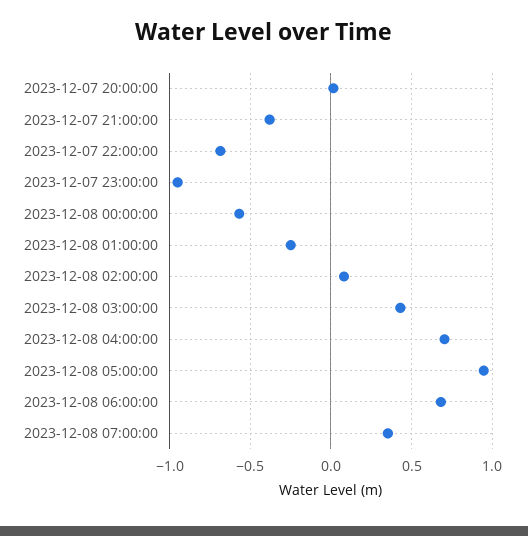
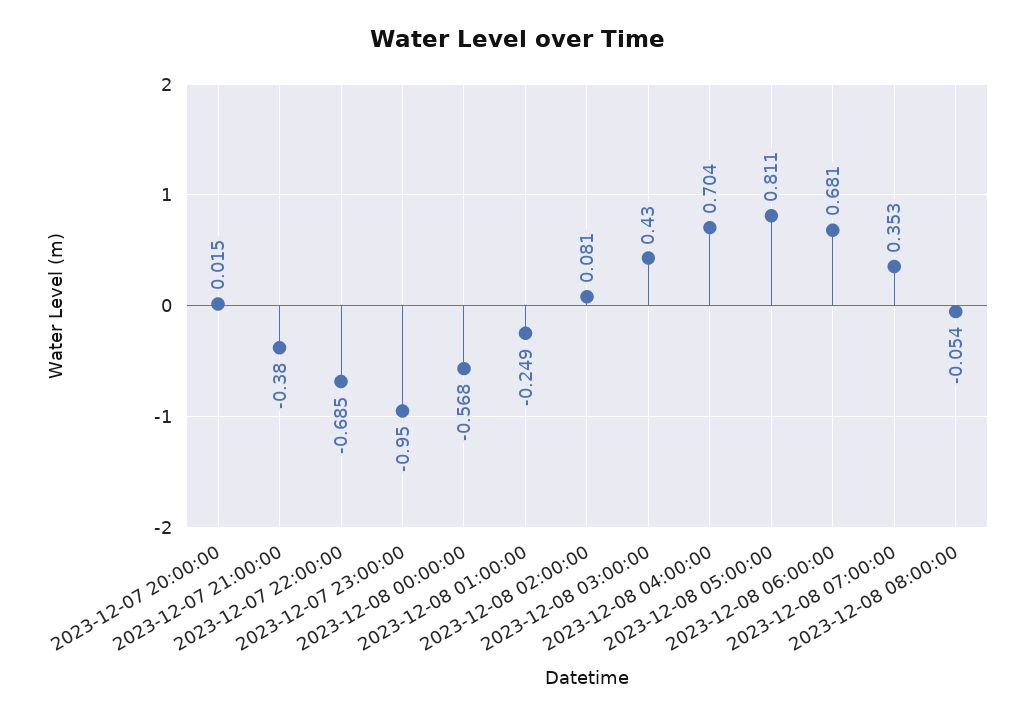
2023-12-08 05:00:00: 0.95 -> 0.811
2023-12-08 08:00:00: none -> -0.054

